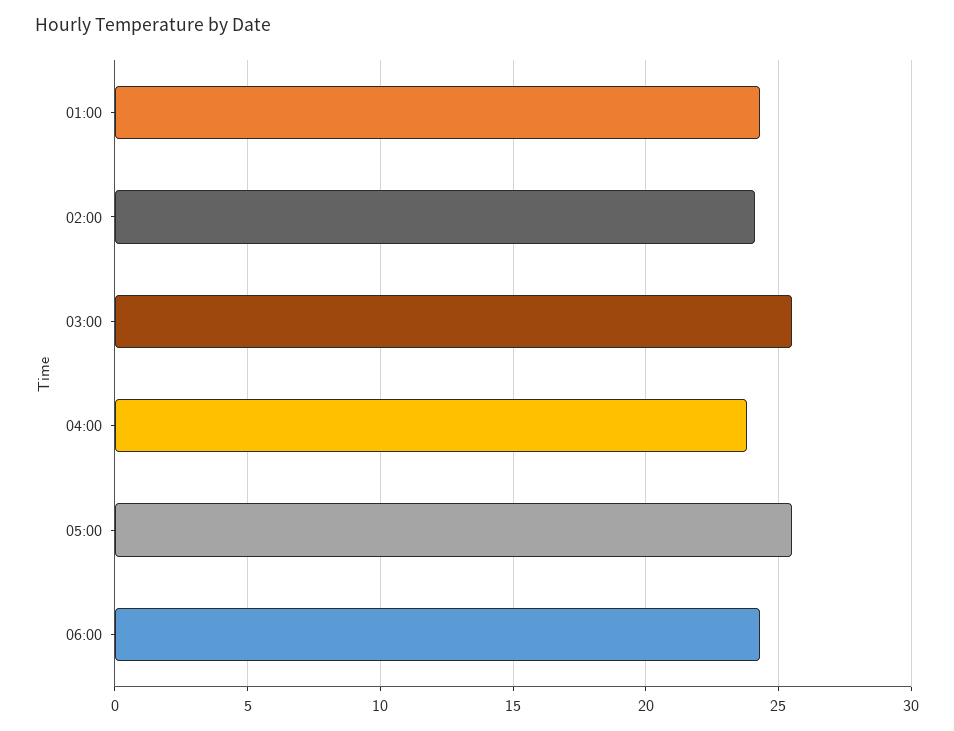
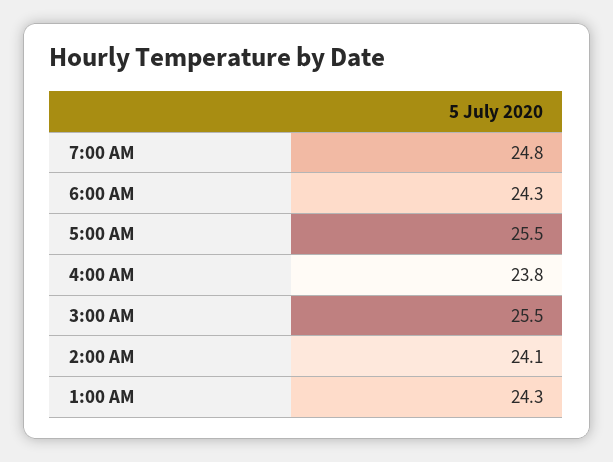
7:00 AM: none -> 24.8

